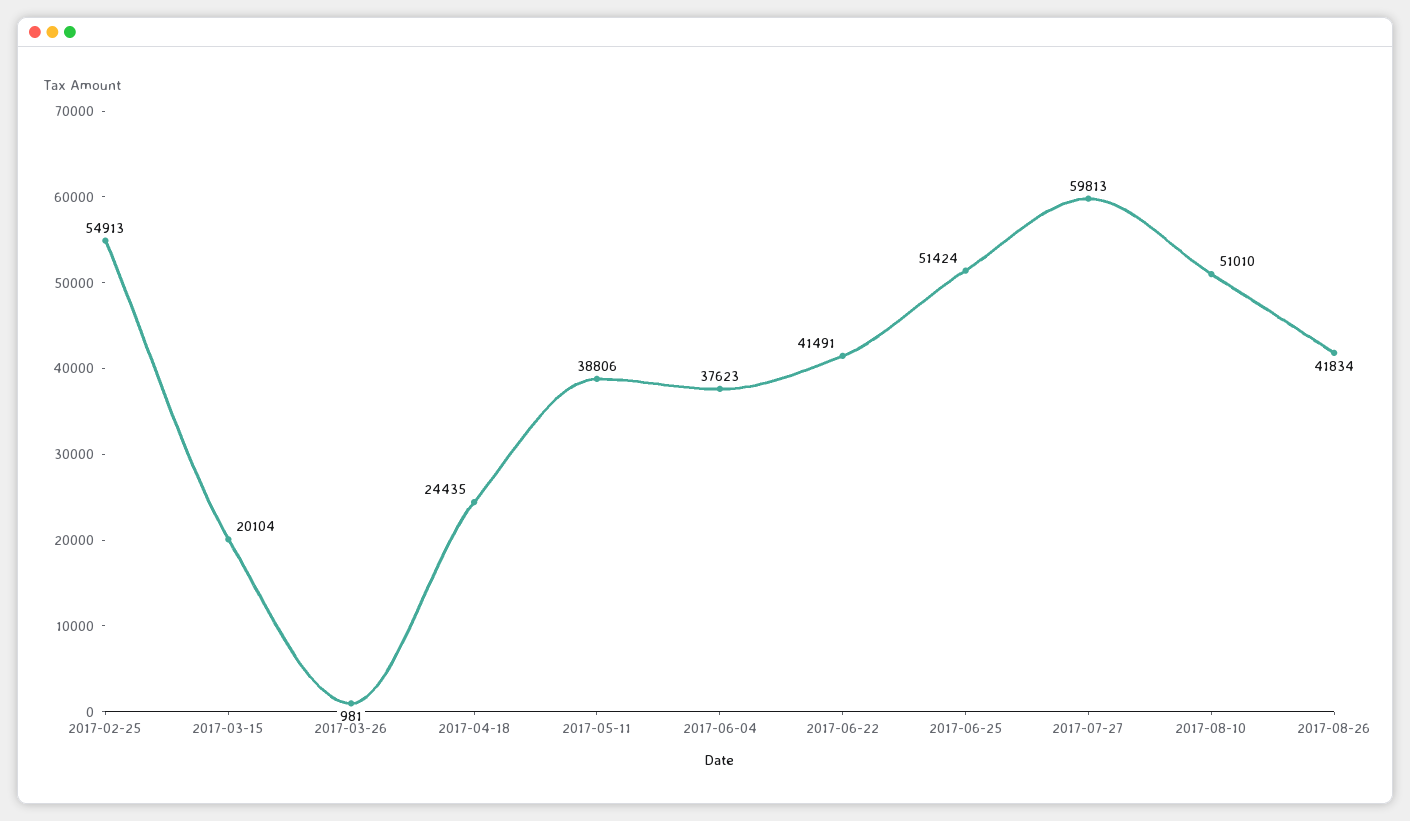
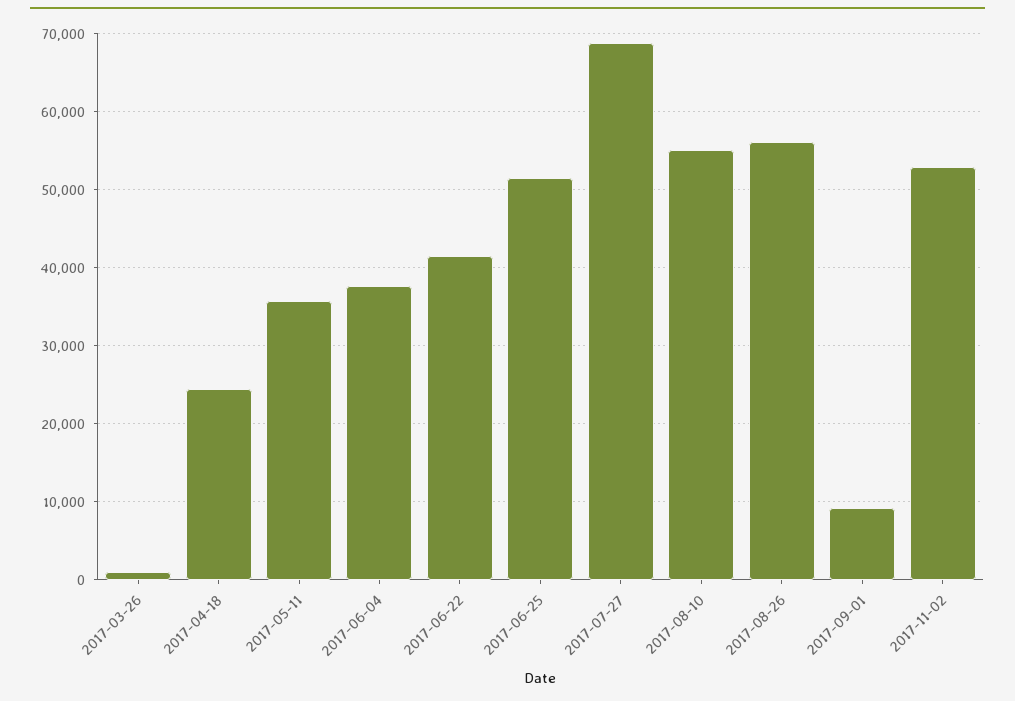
2017-02-25: 54913 -> none
2017-03-15: 20104 -> none
2017-05-11: 38806 -> 36000
2017-07-27: 59813 -> 69000
2017-08-10: 51010 -> 55000
2017-08-26: 41834 -> 56000
2017-09-01: none -> 9000
2017-11-02: none -> 53000

